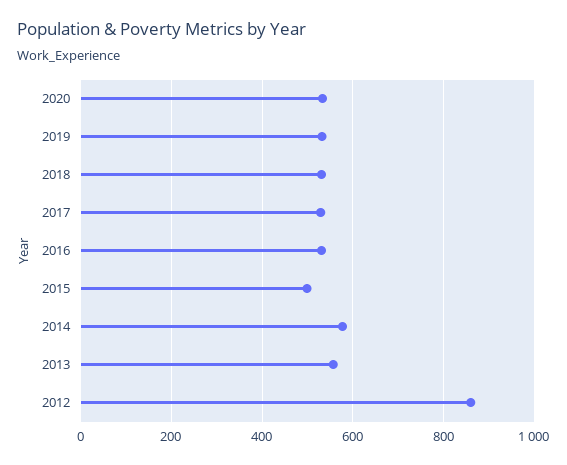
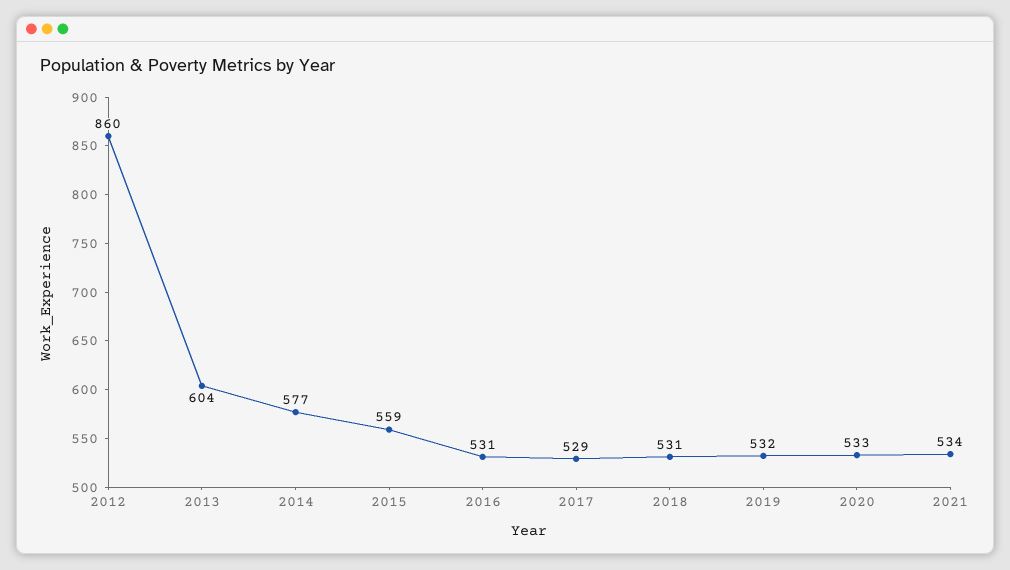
2015: 500 -> 559
2013: 560 -> 604
2021: none -> 534

